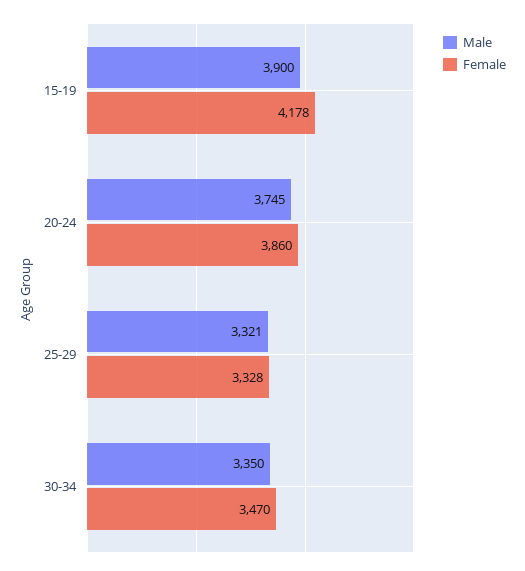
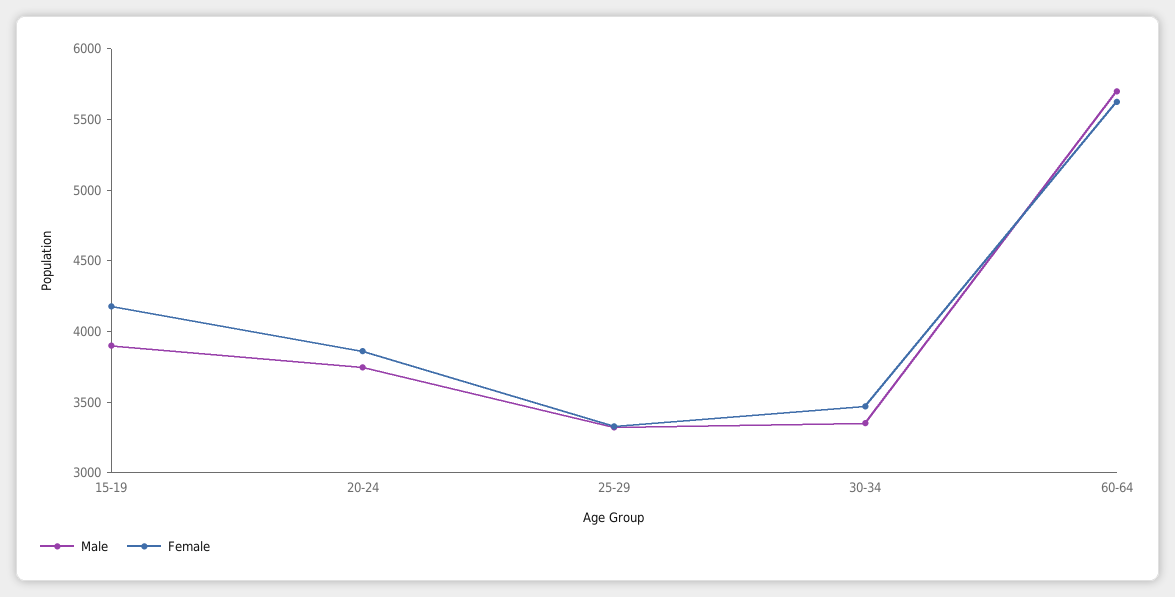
Male, 60-64: none -> 5700
Female, 60-64: none -> 5600

